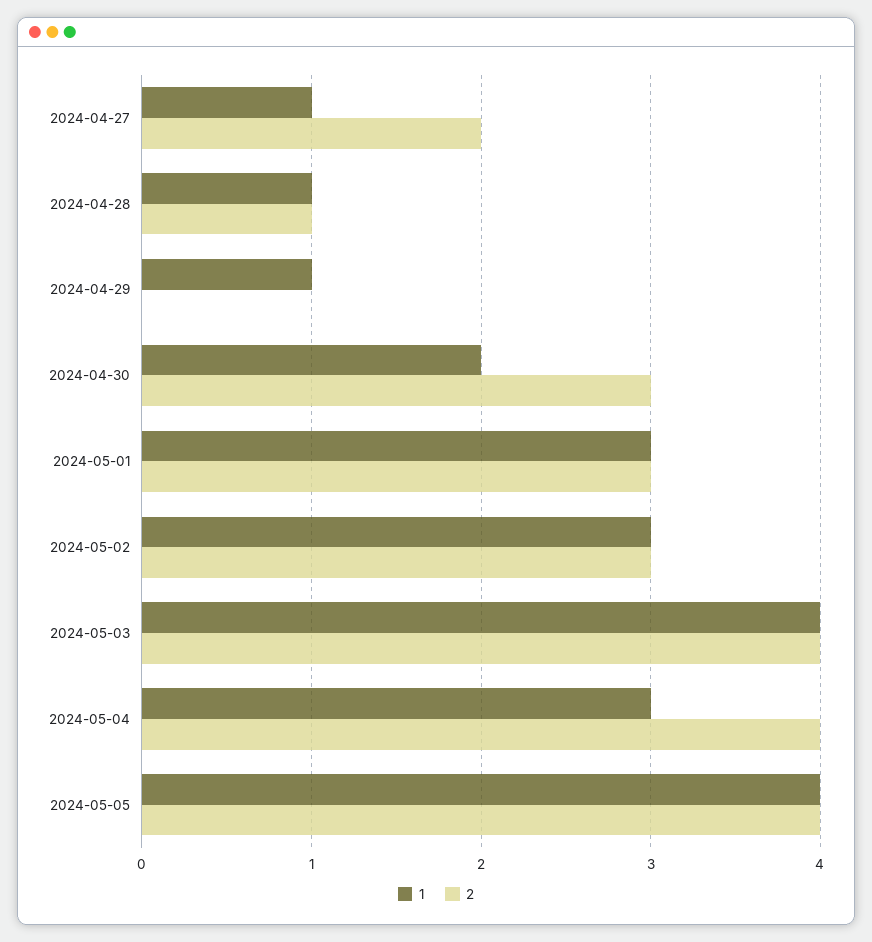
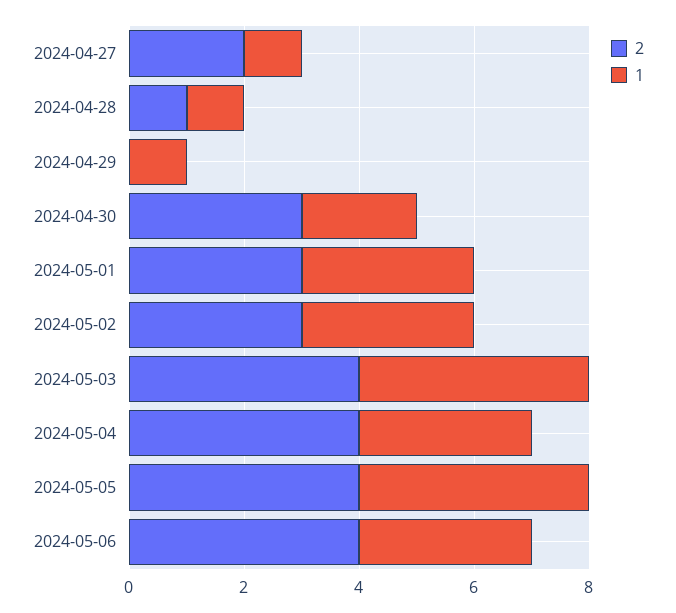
2, 2024-05-06: none -> 4
1, 2024-05-06: none -> 3

